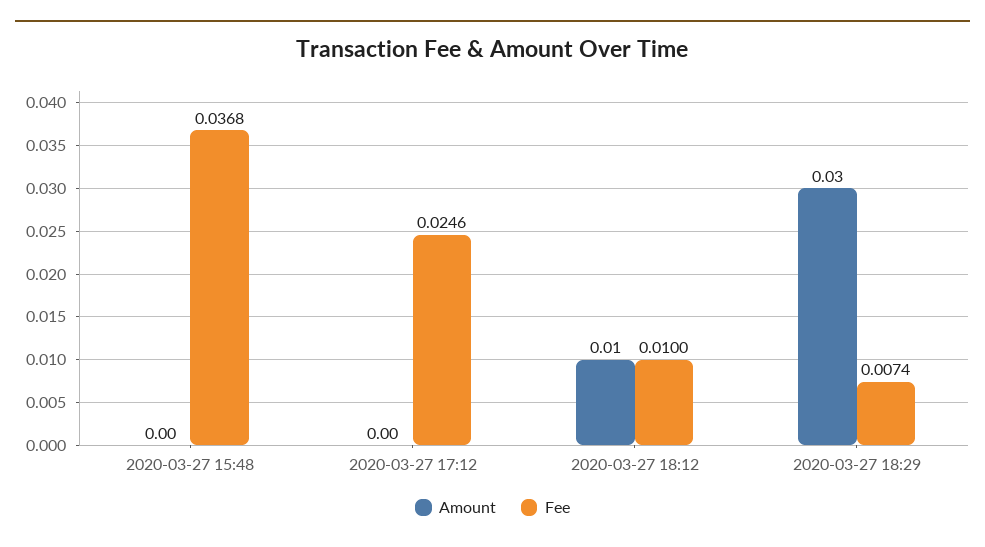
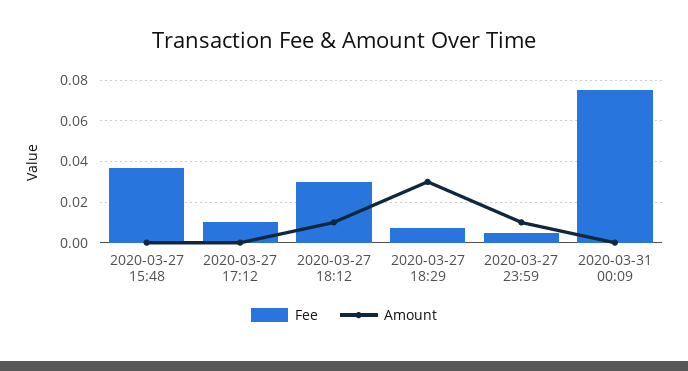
Fee, 2020-03-27 17:12: 0.0246 -> 0.01
Fee, 2020-03-27 18:12: 0.01 -> 0.03
Fee, 2020-03-27 23:59: none -> 0.005
Amount, 2020-03-27 23:59: none -> 0.01
Fee, 2020-03-31 00:09: none -> 0.075
Amount, 2020-03-31 00:09: none -> 0

